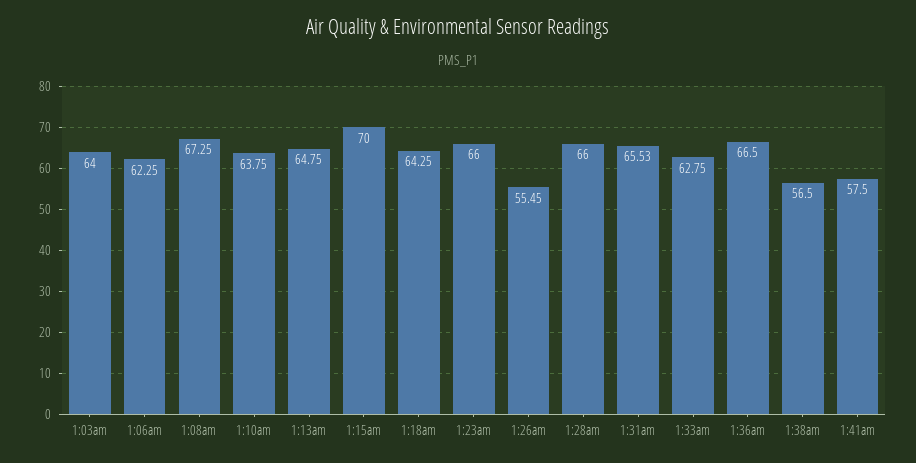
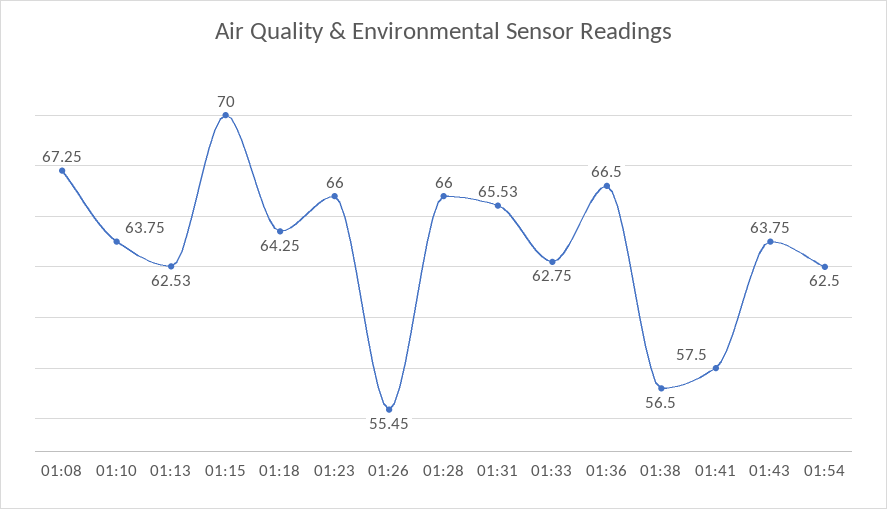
1:03am: 64 -> none
1:06am: 62.25 -> none
1:13am: 64.75 -> 62.53
01:43: none -> 63.75
01:54: none -> 62.5

